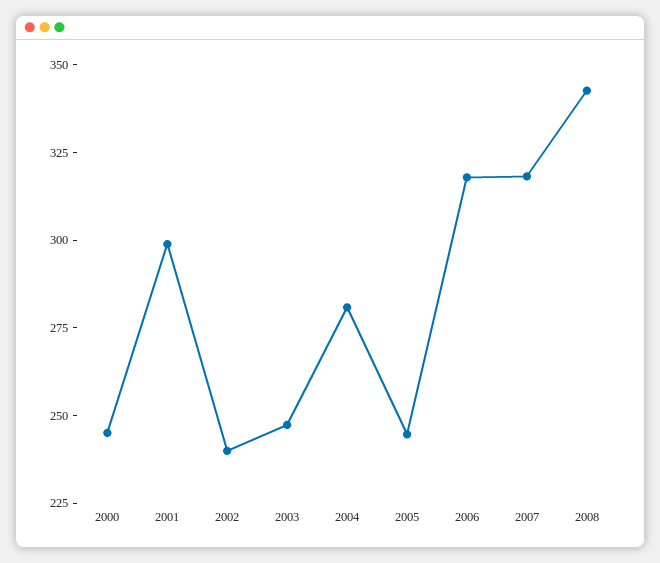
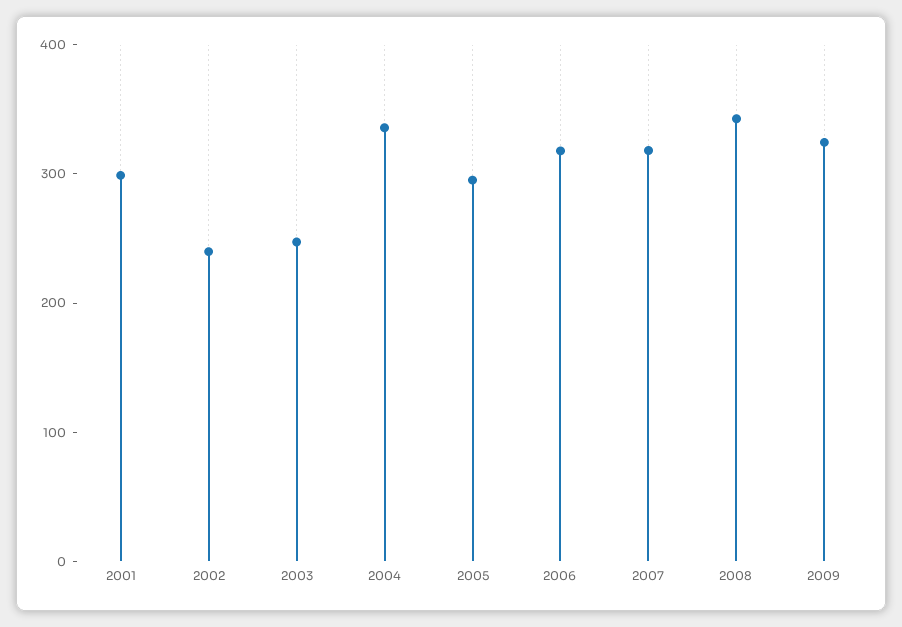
2000: 245 -> none
2004: 280 -> 340
2005: 245 -> 300
2009: none -> 320

